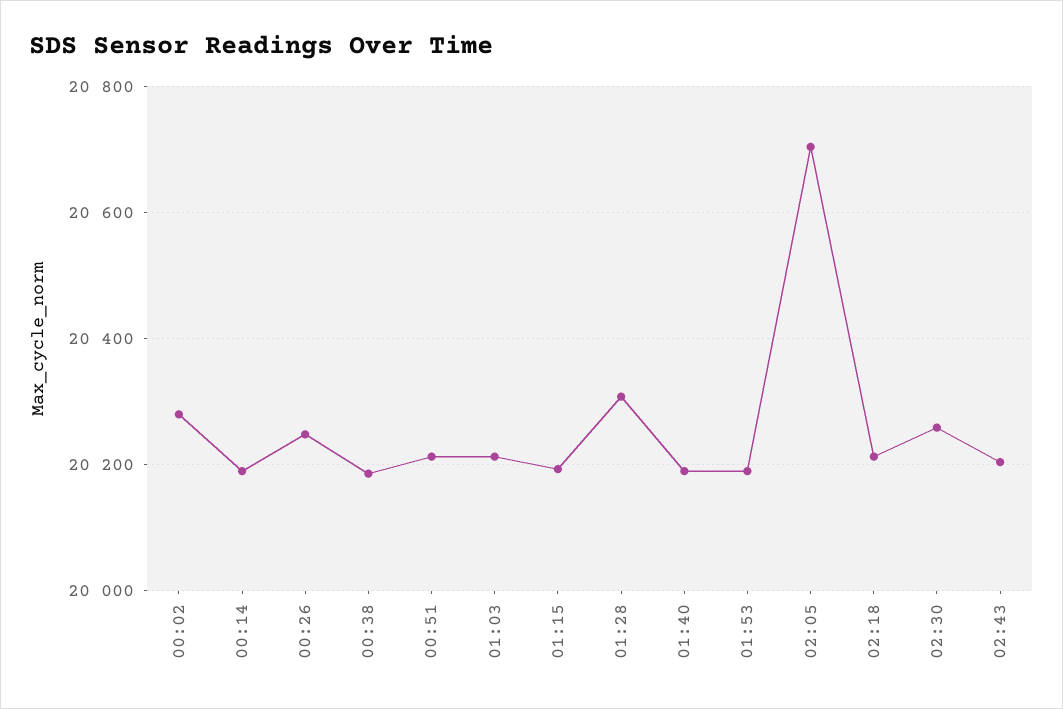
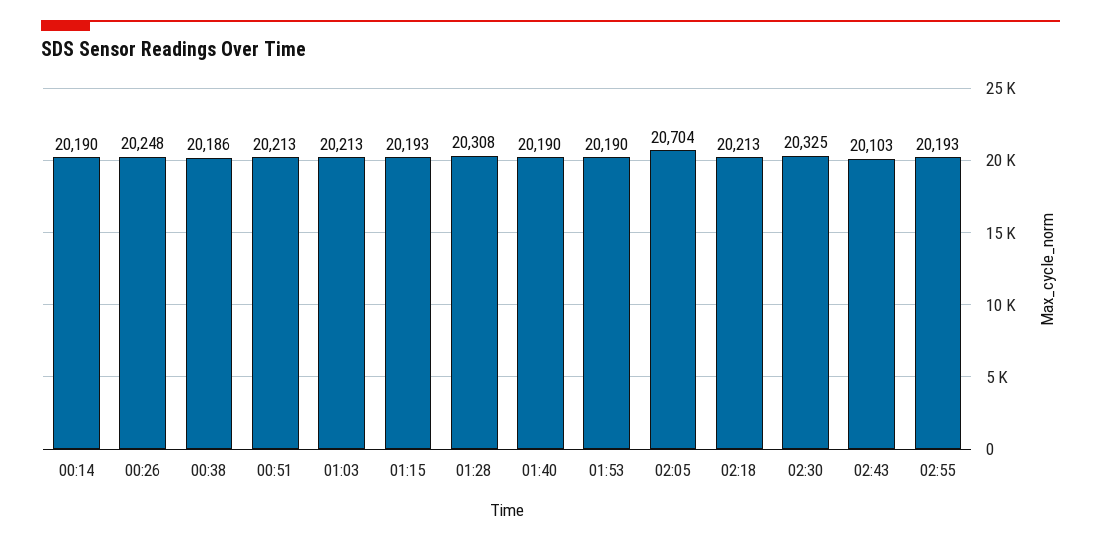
00:02: 20280 -> none
02:30: 20260 -> 20325
02:43: 20200 -> 20103
02:55: none -> 20193

